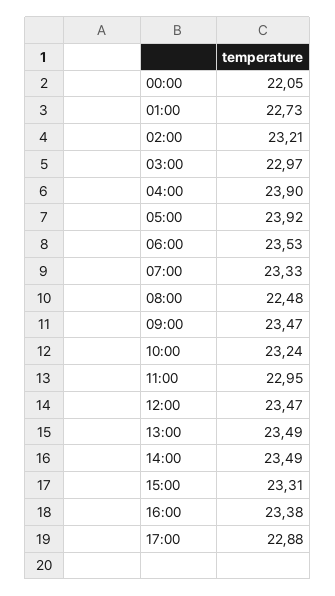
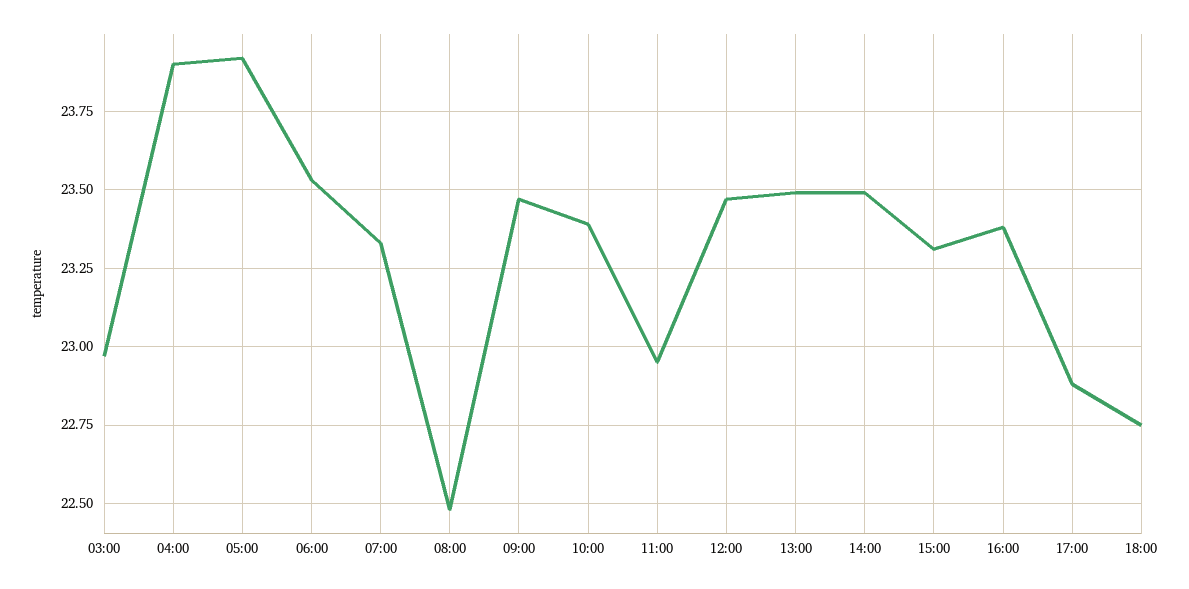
00:00: 22.05 -> none
01:00: 22.73 -> none
02:00: 23.21 -> none
10:00: 23.24 -> 23.4
18:00: none -> 22.75

